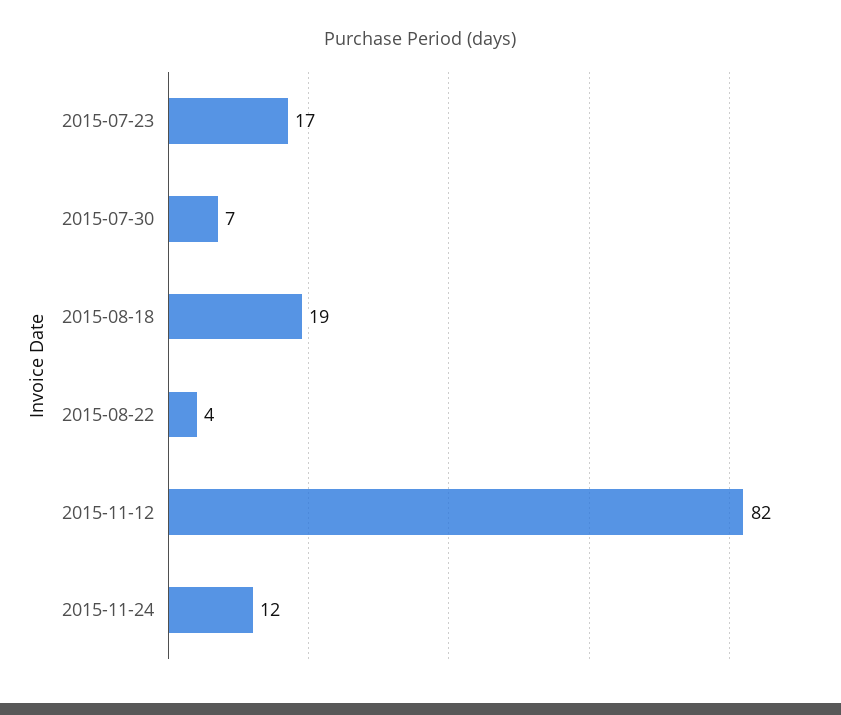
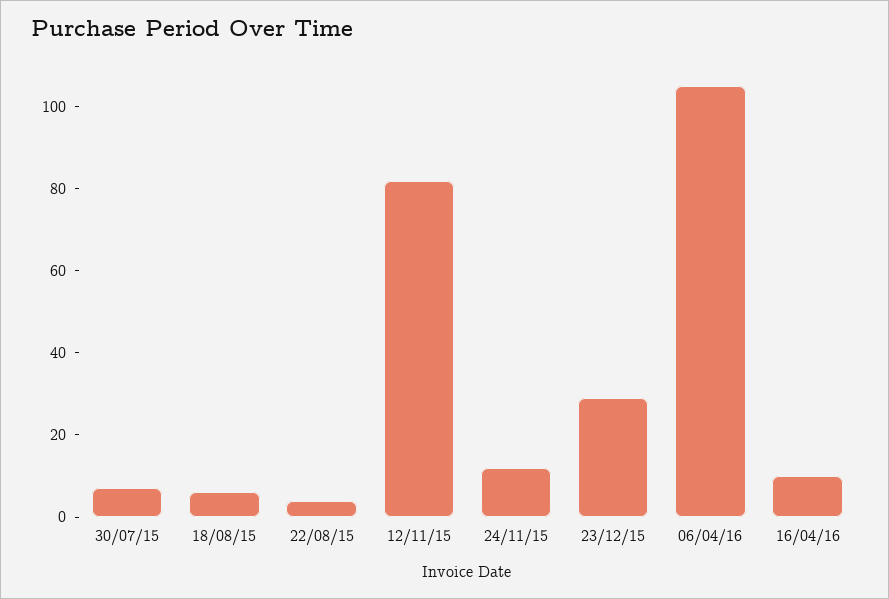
2015-07-23: 17 -> none
2015-08-18: 19 -> 5
23/12/15: none -> 30
06/04/16: none -> 105
16/04/16: none -> 10

